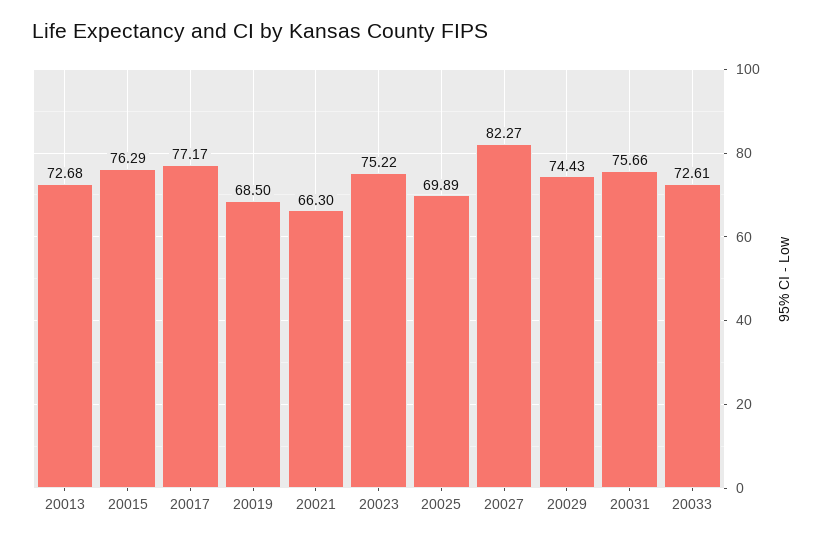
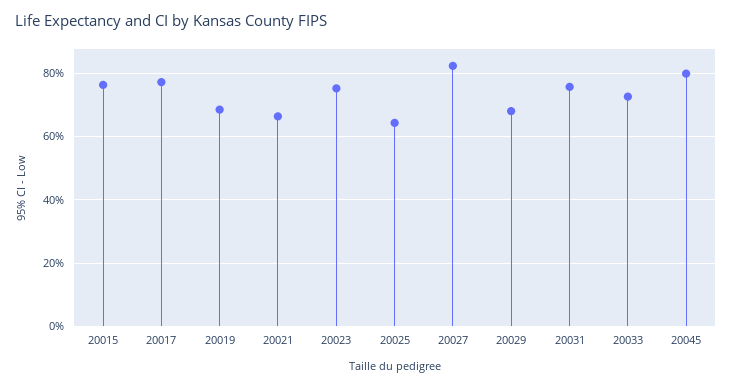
20013: 72.68 -> none
20025: 69.89 -> 64
20029: 74.43 -> 68
20045: none -> 80

